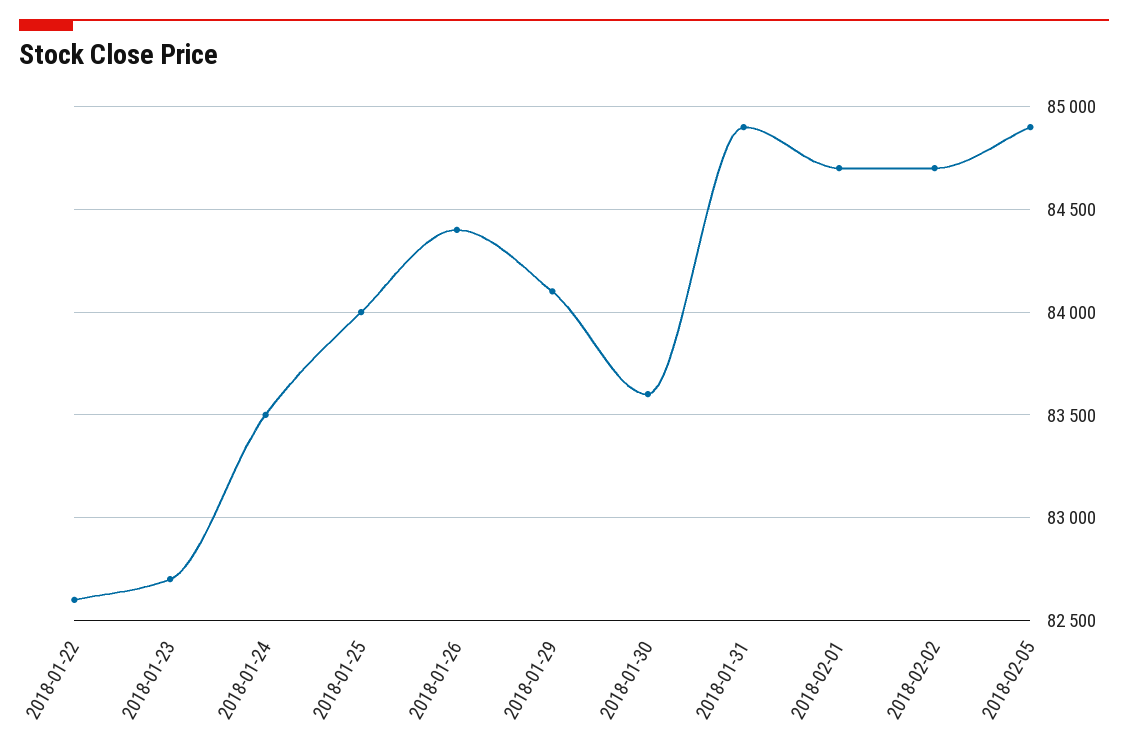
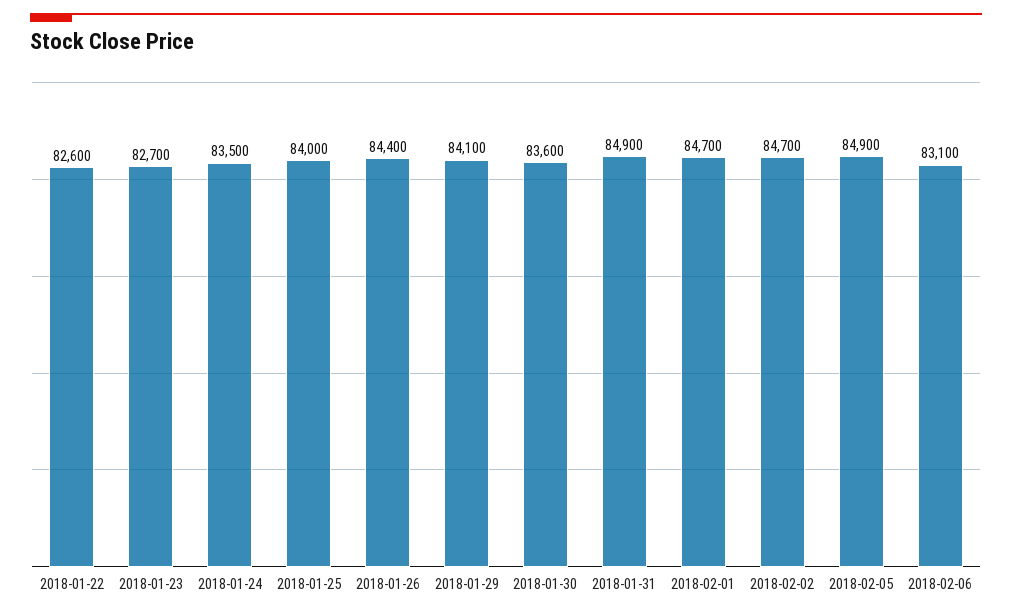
2018-02-06: none -> 83100

